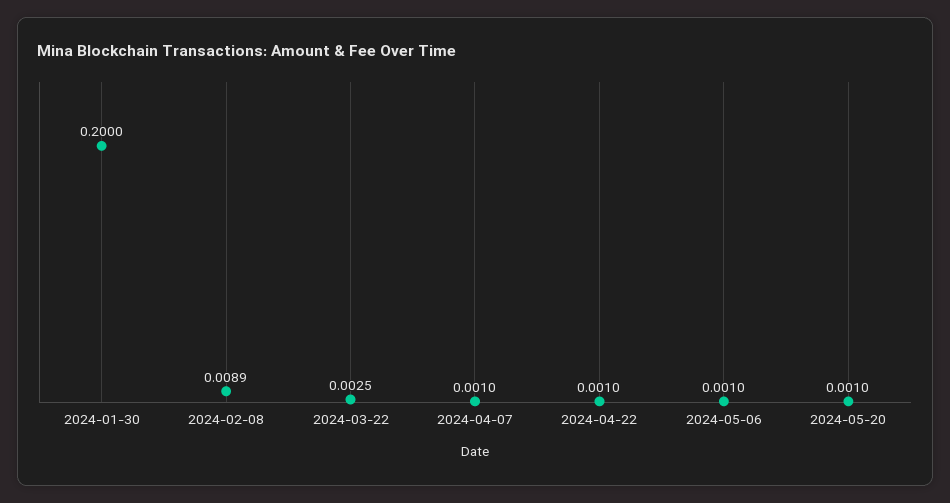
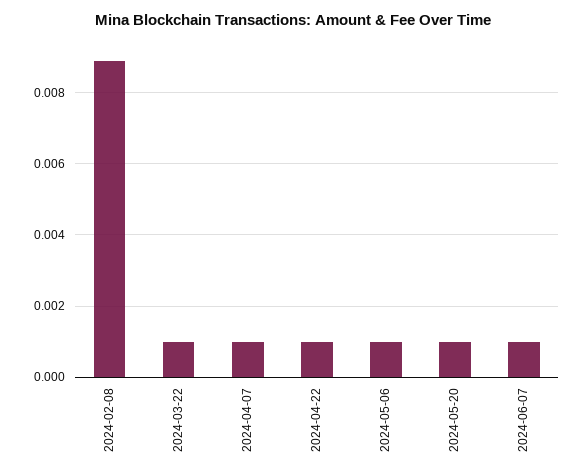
2024-01-30: 0.2 -> none
2024-03-22: 0.0025 -> 0.001
2024-06-07: none -> 0.001

